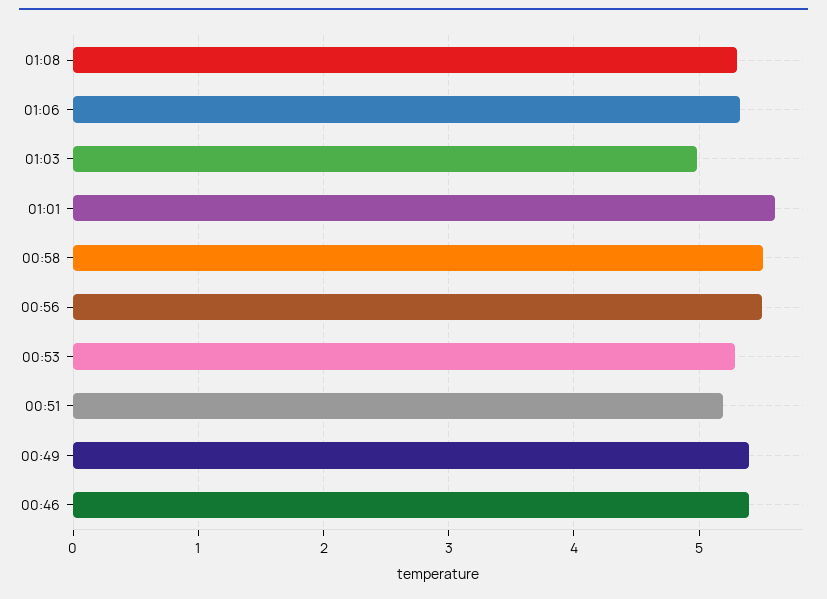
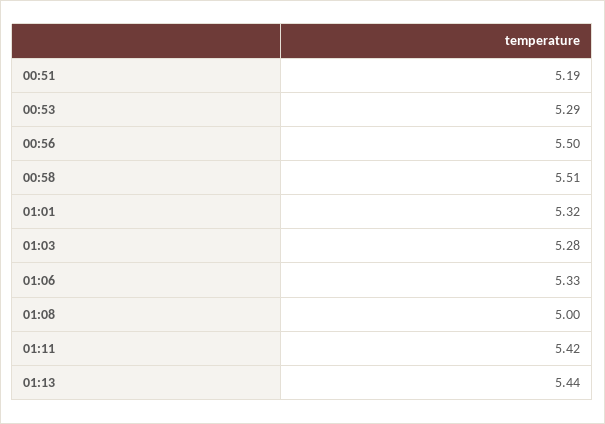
01:08: 5.3 -> 5
01:03: 5 -> 5.28
01:01: 5.6 -> 5.32
00:49: 5.4 -> none
00:46: 5.4 -> none
01:11: none -> 5.42
01:13: none -> 5.44

